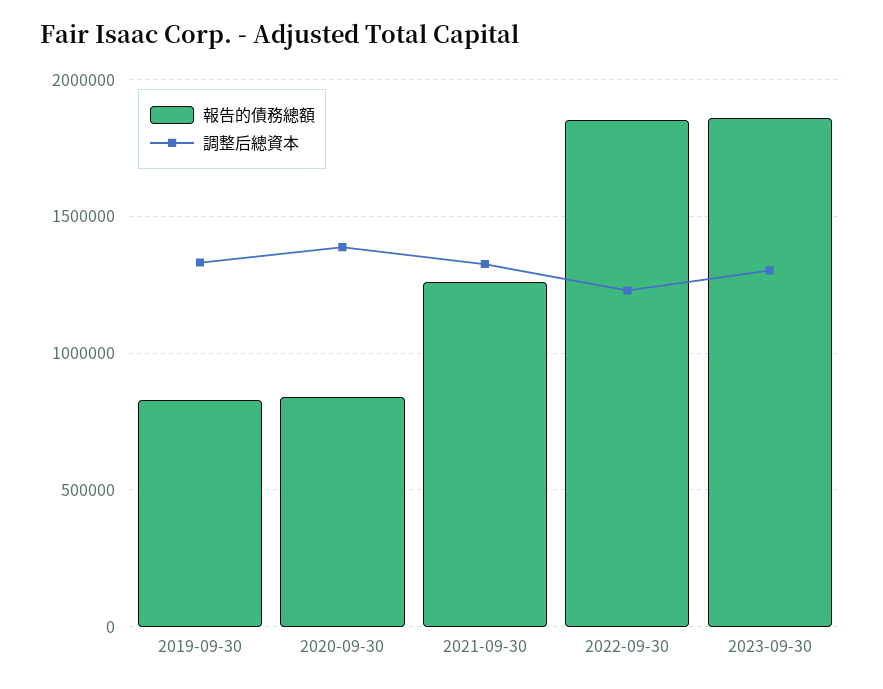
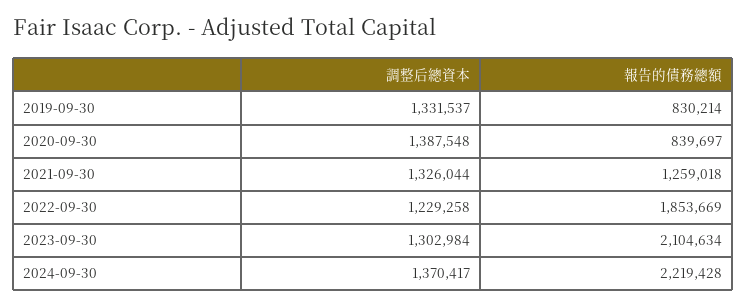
報告的債務總額, 2023-09-30: 1850000 -> 2104634
調整后總資本, 2024-09-30: none -> 1370417
報告的債務總額, 2024-09-30: none -> 2219428

